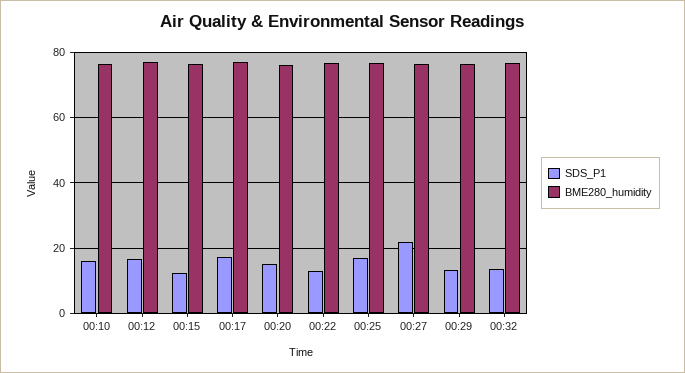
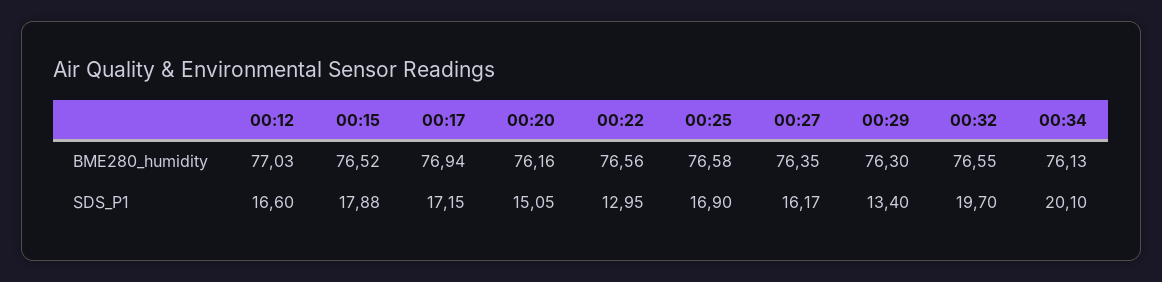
SDS_P1, 00:10: 16 -> none
BME280_humidity, 00:10: 76 -> none
SDS_P1, 00:15: 12 -> 17.88
SDS_P1, 00:27: 22 -> 16.17
SDS_P1, 00:32: 14 -> 19.7
BME280_humidity, 00:34: none -> 76.13
SDS_P1, 00:34: none -> 20.1

